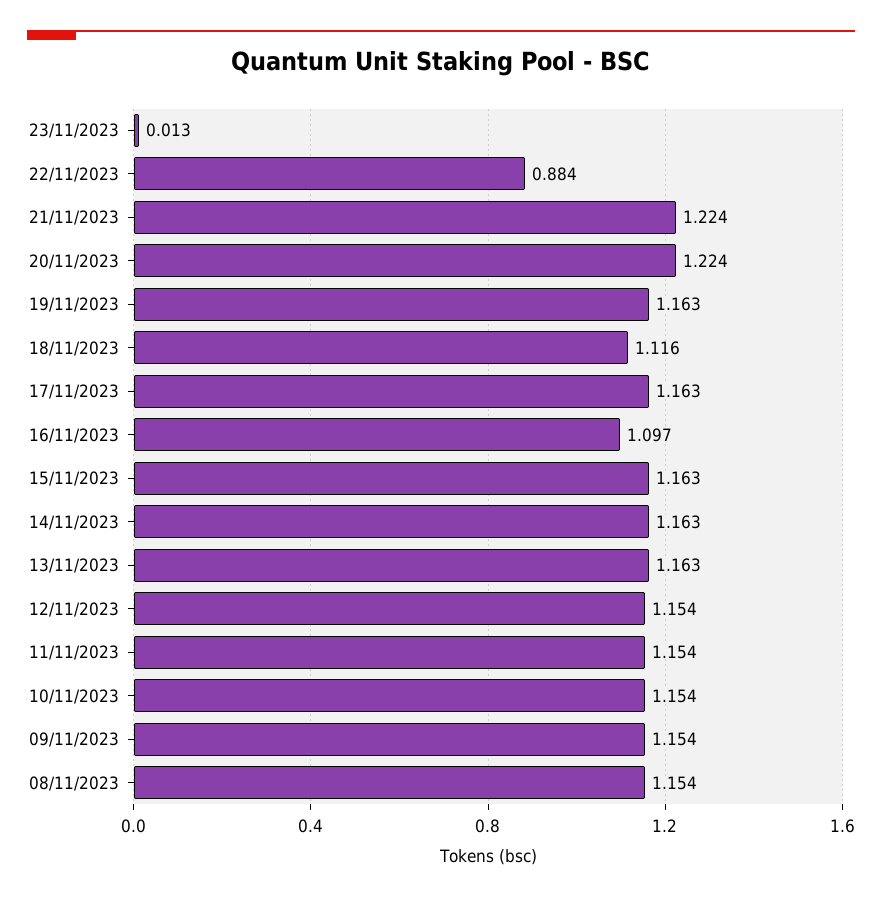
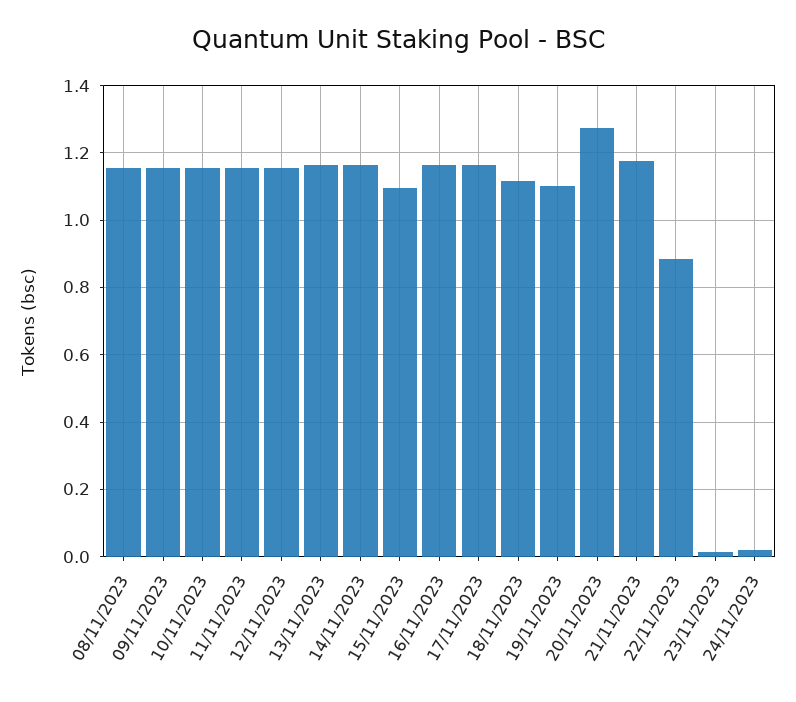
21/11/2023: 1.224 -> 1.18
20/11/2023: 1.224 -> 1.28
19/11/2023: 1.163 -> 1.1
16/11/2023: 1.097 -> 1.16
15/11/2023: 1.163 -> 1.1
24/11/2023: none -> 0.02

